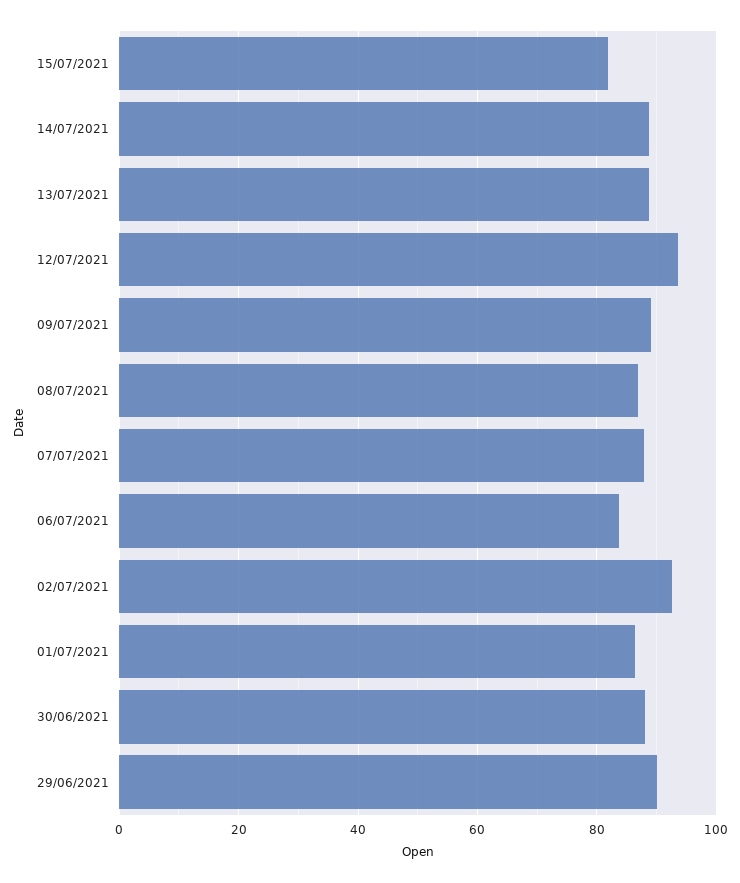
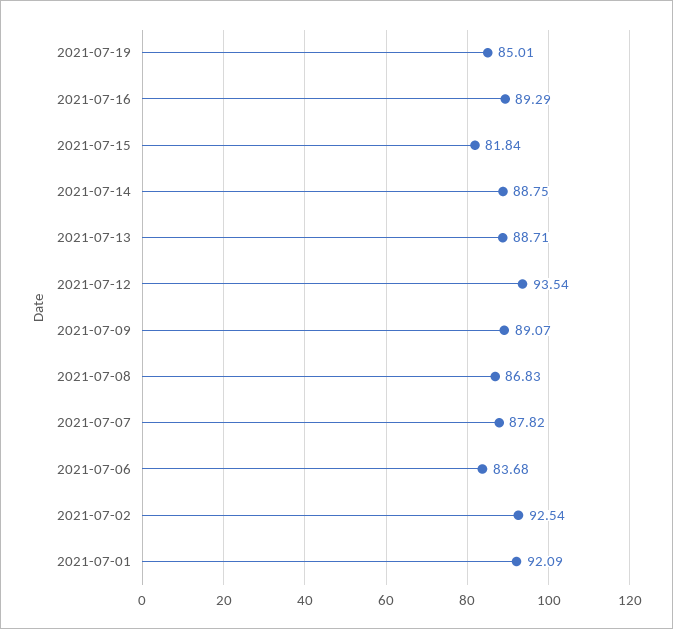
01/07/2021: 86 -> 92.09
30/06/2021: 88 -> none
29/06/2021: 90 -> none
2021-07-19: none -> 85.01
2021-07-16: none -> 89.29

